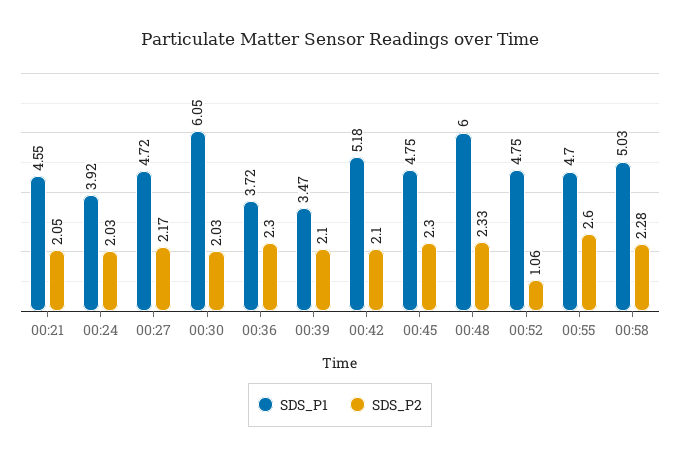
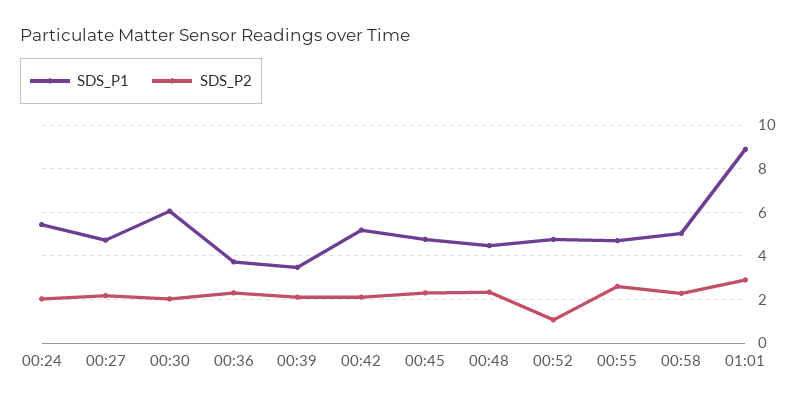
SDS_P1, 00:21: 4.55 -> none
SDS_P2, 00:21: 2.05 -> none
SDS_P1, 00:24: 3.92 -> 5.5
SDS_P1, 00:48: 6 -> 4.5
SDS_P1, 01:01: none -> 9
SDS_P2, 01:01: none -> 3

